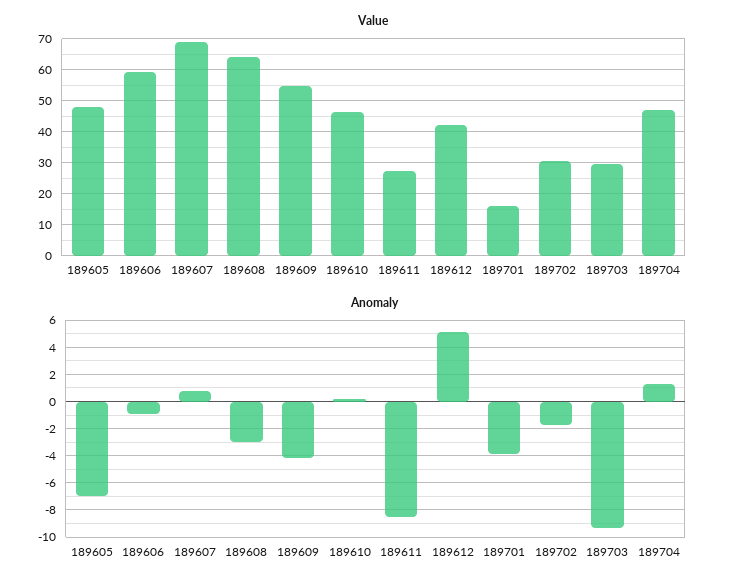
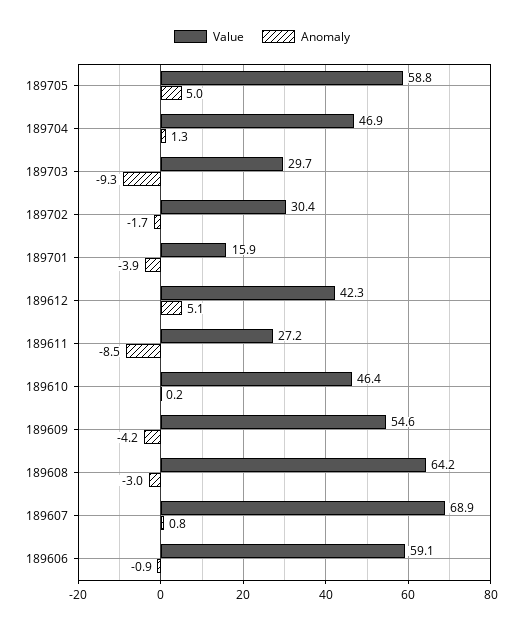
Value, 189605: 48 -> none
Anomaly, 189605: -7 -> none
Value, 189705: none -> 58.8
Anomaly, 189705: none -> 5

